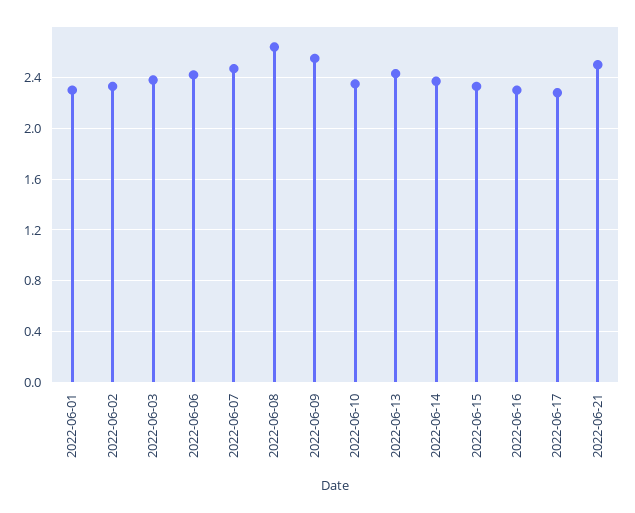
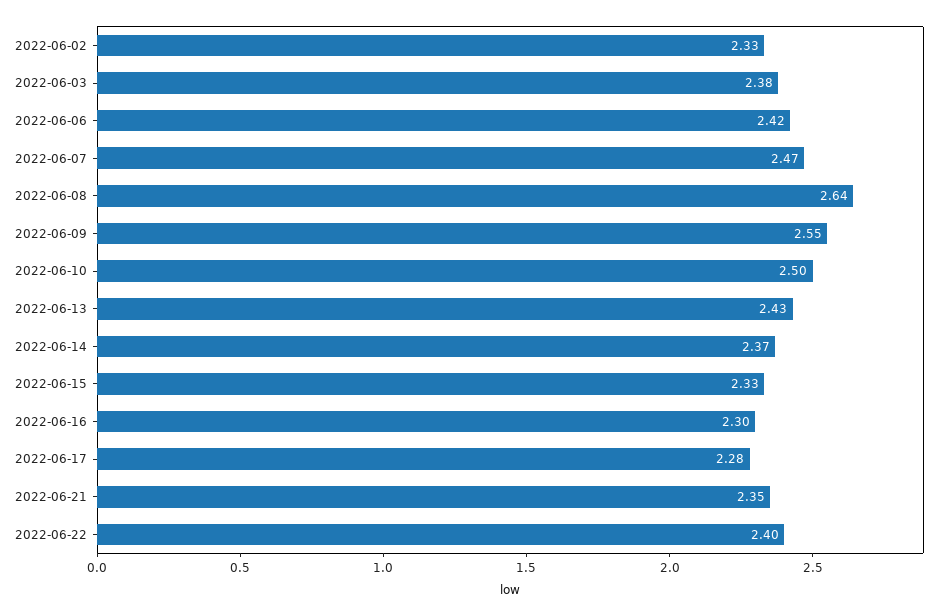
2022-06-01: 2.3 -> none
2022-06-10: 2.35 -> 2.5
2022-06-21: 2.5 -> 2.35
2022-06-22: none -> 2.4

